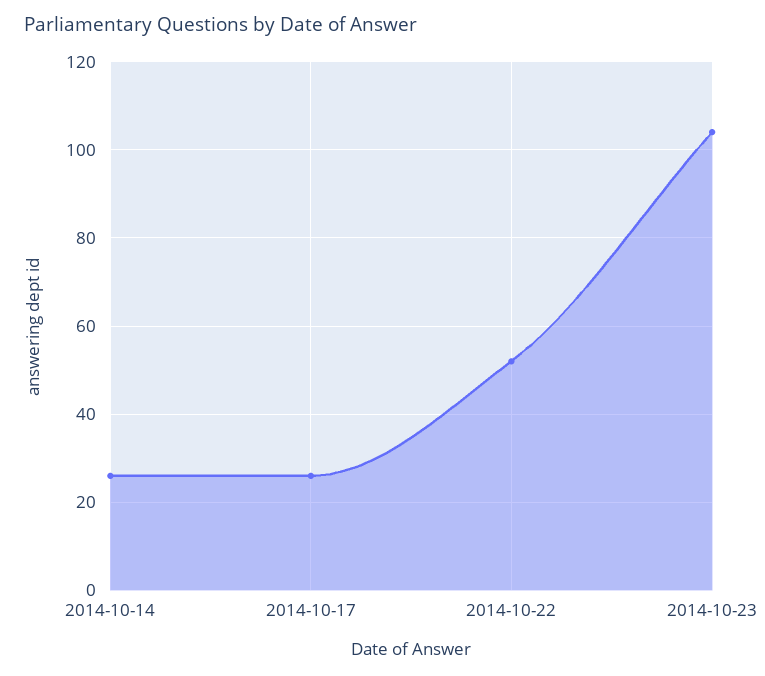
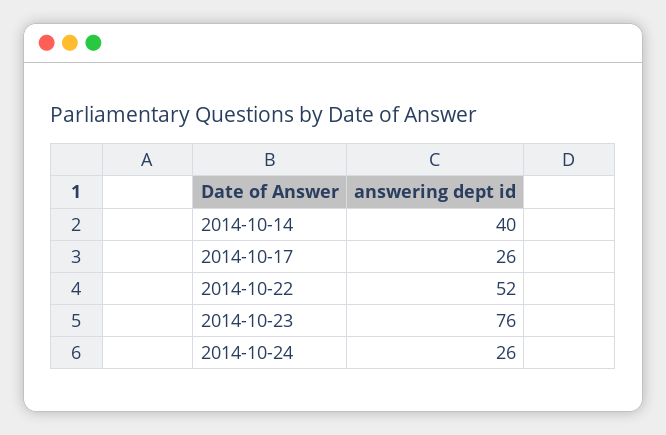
2014-10-14: 25 -> 40
2014-10-23: 105 -> 76
2014-10-24: none -> 26

